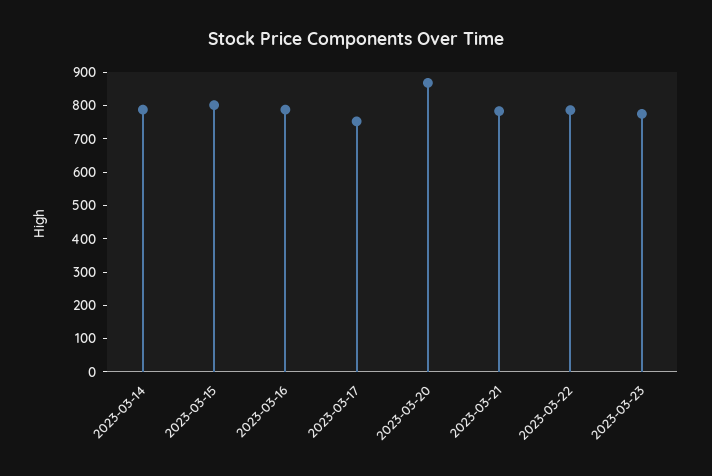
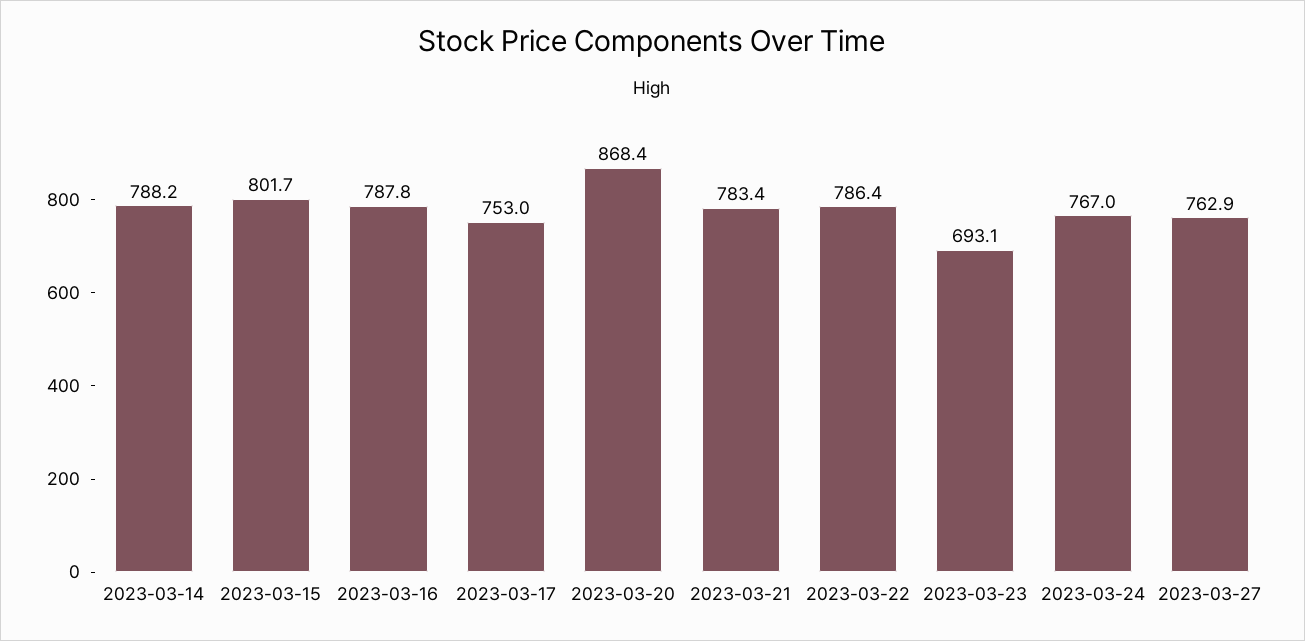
2023-03-23: 775 -> 693.1
2023-03-24: none -> 767
2023-03-27: none -> 762.9

